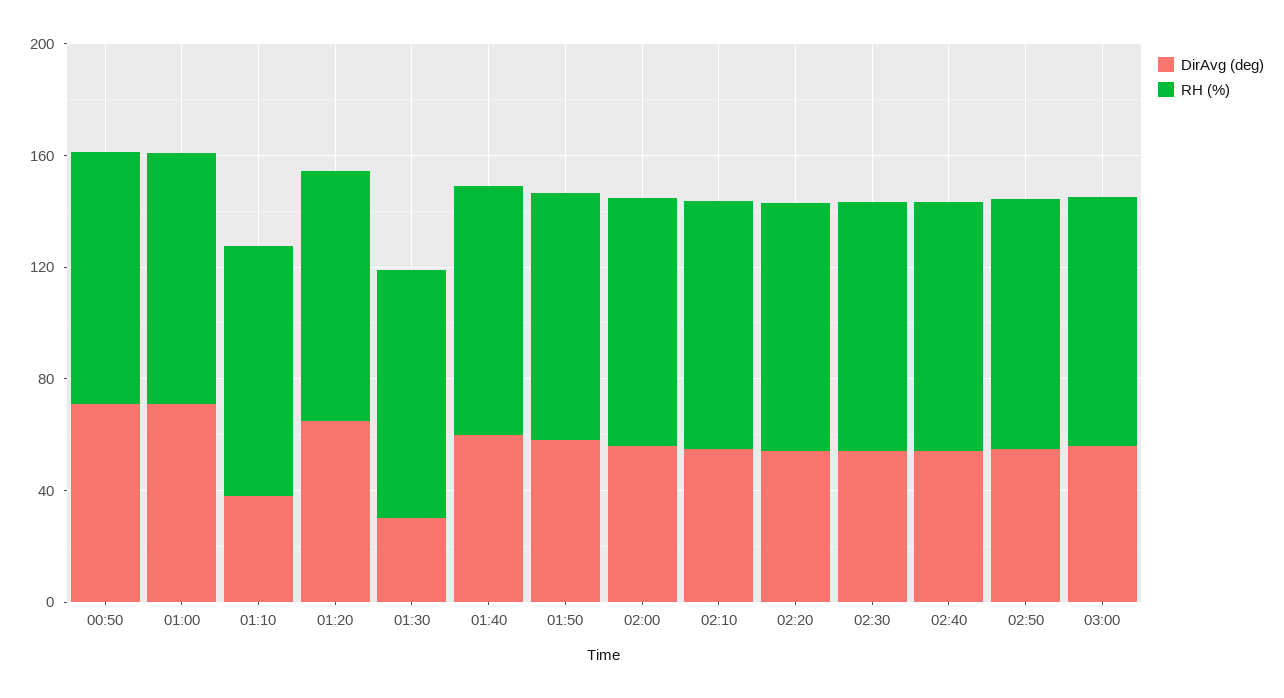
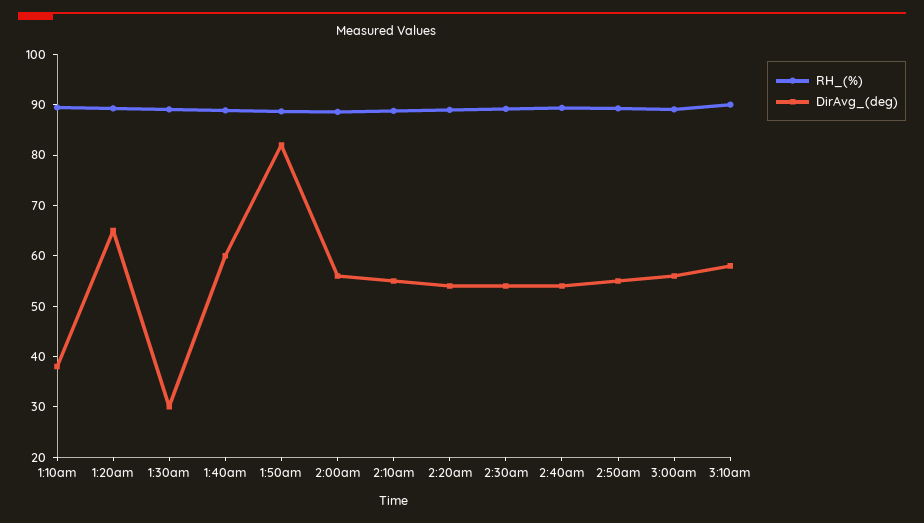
DirAvg (deg), 00:50: 70 -> none
RH (%), 00:50: 90 -> none
DirAvg (deg), 01:00: 70 -> none
RH (%), 01:00: 90 -> none
DirAvg (deg), 01:50: 60 -> 82
RH (%), 3:10am: none -> 90
DirAvg (deg), 3:10am: none -> 58

